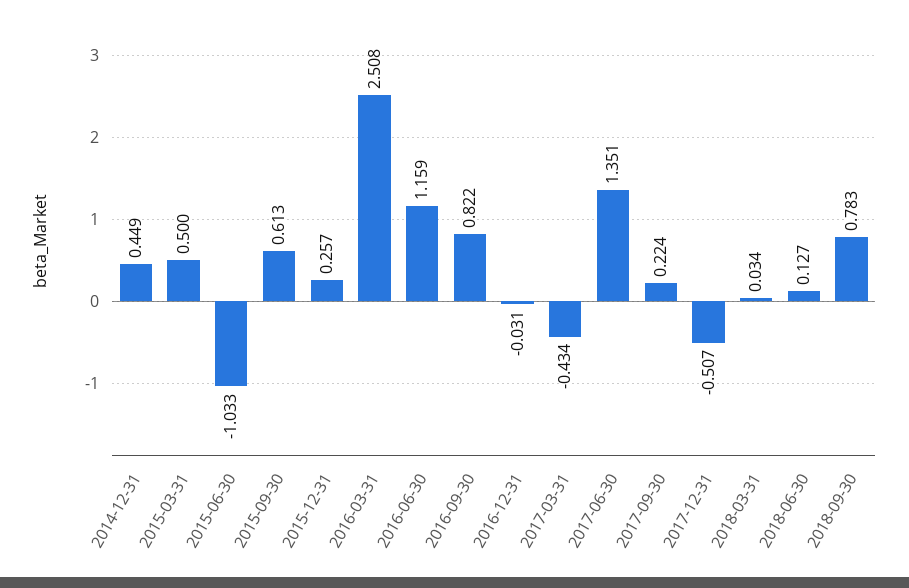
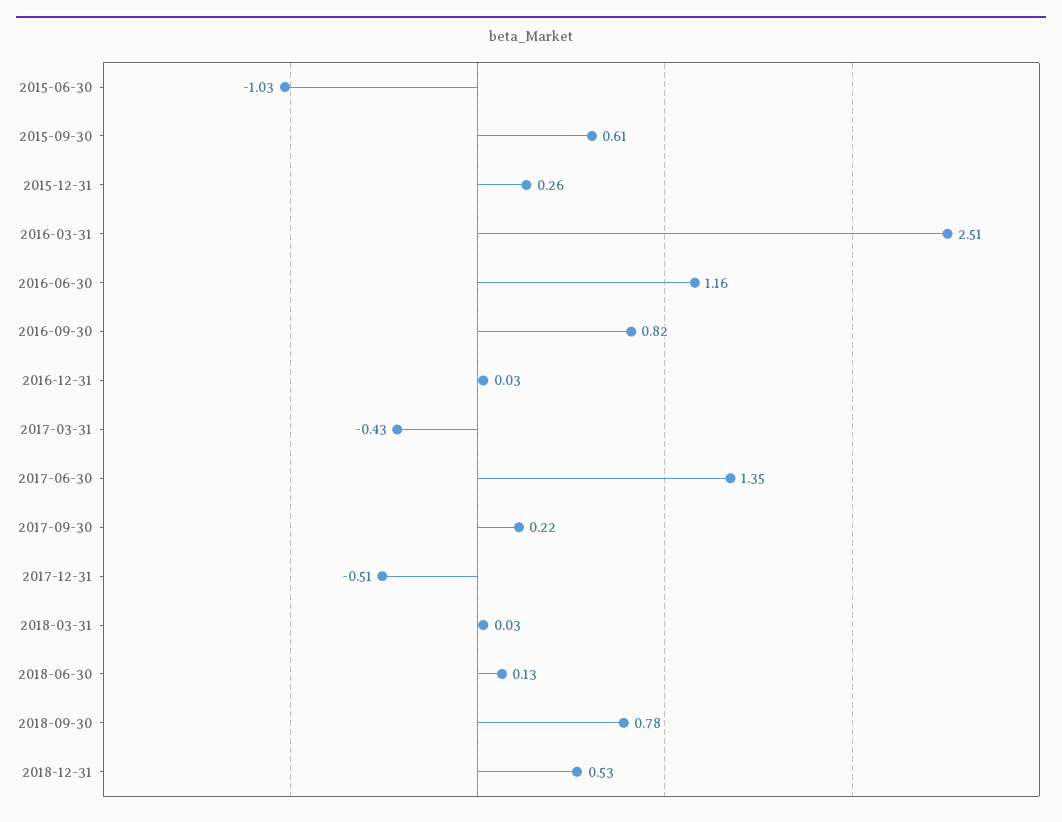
2014-12-31: 0.449 -> none
2015-03-31: 0.5 -> none
2016-12-31: -0.031 -> 0.03
2018-12-31: none -> 0.53

